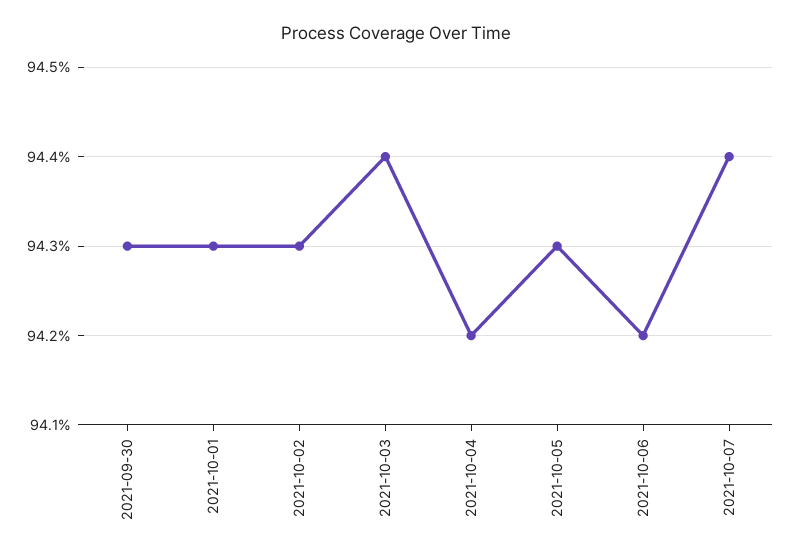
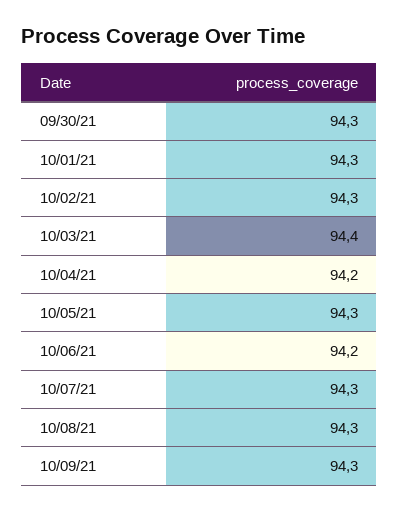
2021-10-07: 94.4 -> 94.3
10/08/21: none -> 94.3
10/09/21: none -> 94.3

